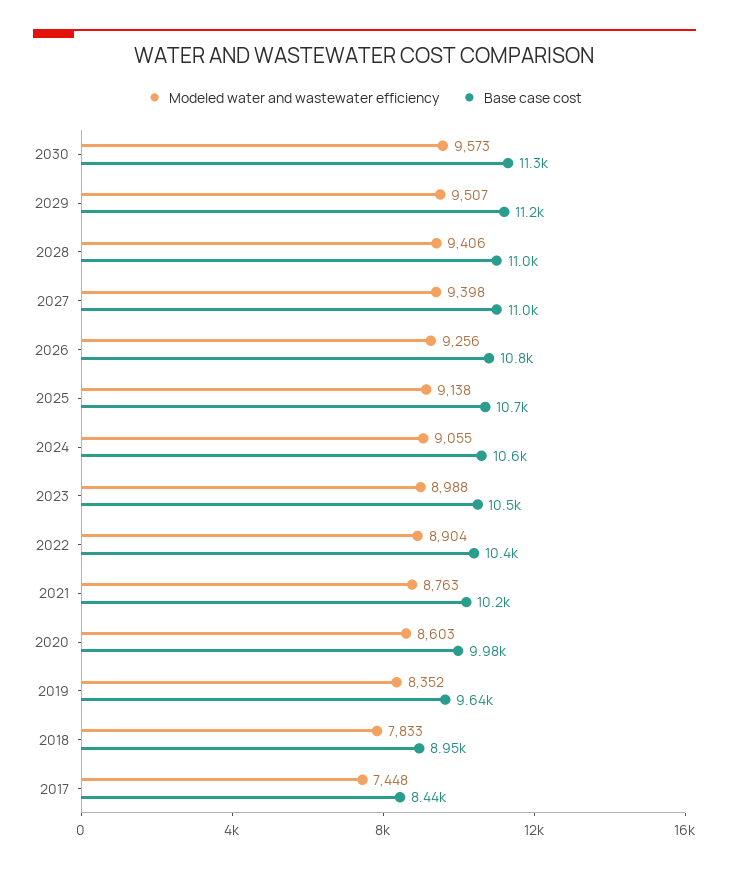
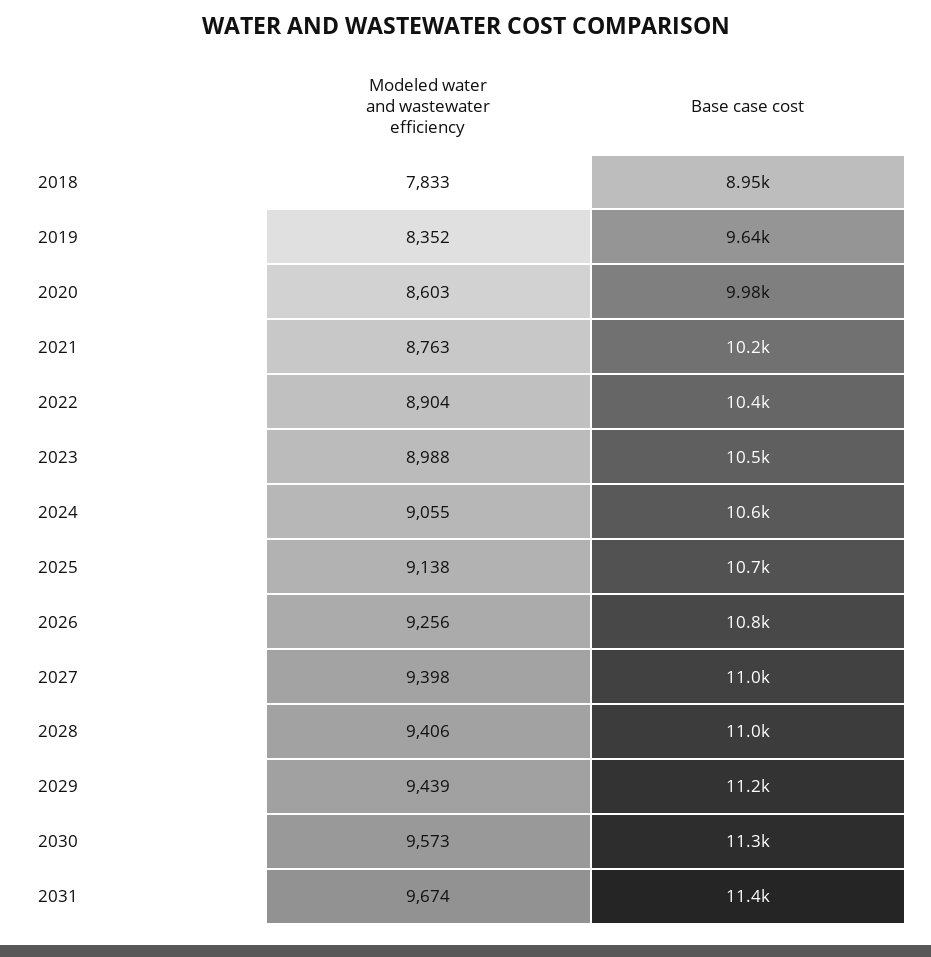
Modeled water and wastewater efficiency, 2029: 9507 -> 9439
Modeled water and wastewater efficiency, 2017: 7448 -> none
Base case cost, 2017: 8440 -> none
Modeled water and wastewater efficiency, 2031: none -> 9674
Base case cost, 2031: none -> 11400

